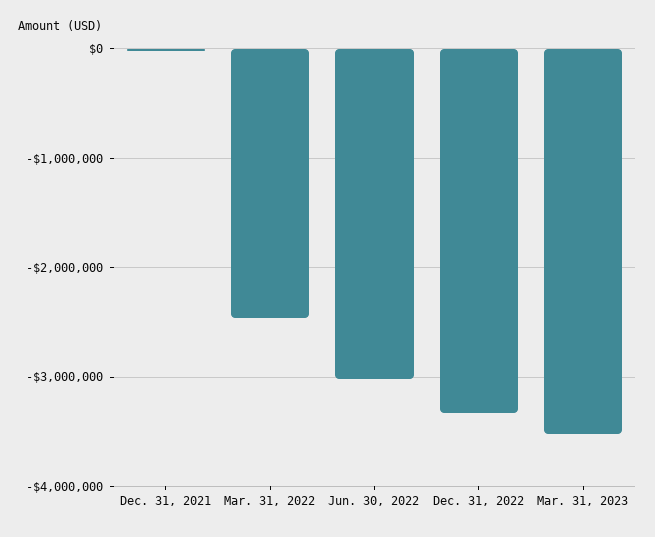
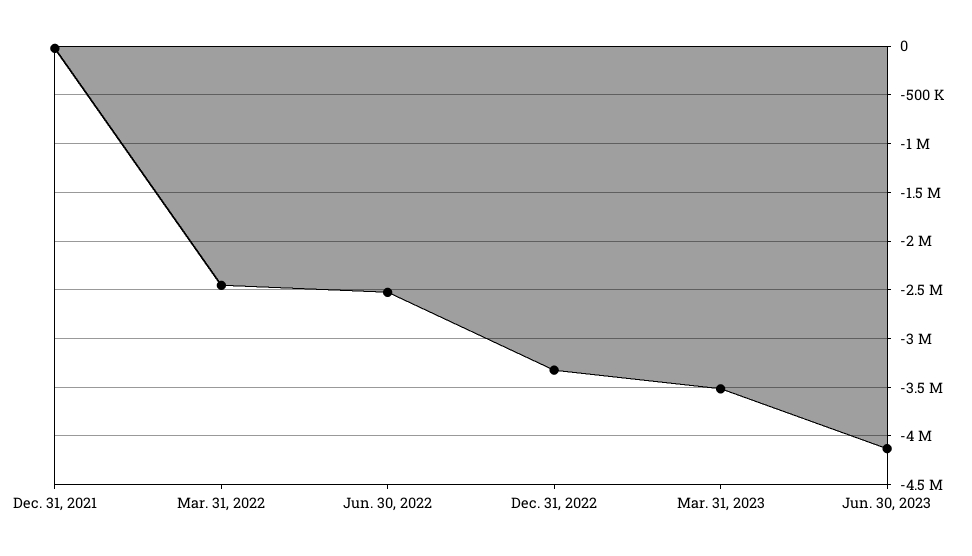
Jun. 30, 2022: -3000000 -> -2500000
Jun. 30, 2023: none -> -4100000

